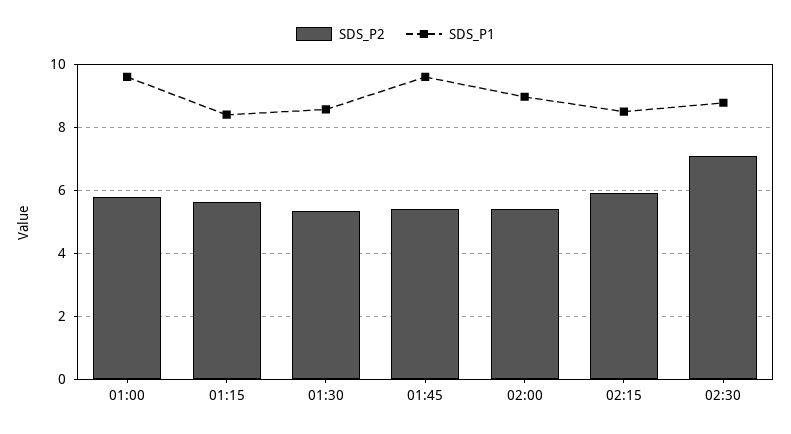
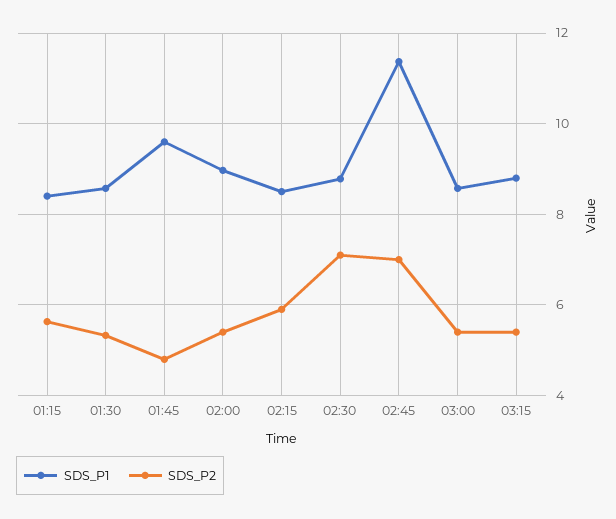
SDS_P2, 01:00: 5.8 -> none
SDS_P1, 01:00: 9.6 -> none
SDS_P2, 01:45: 5.4 -> 4.8
SDS_P1, 02:45: none -> 11.4
SDS_P2, 02:45: none -> 7
SDS_P1, 03:00: none -> 8.6
SDS_P2, 03:00: none -> 5.4
SDS_P1, 03:15: none -> 8.8
SDS_P2, 03:15: none -> 5.4

